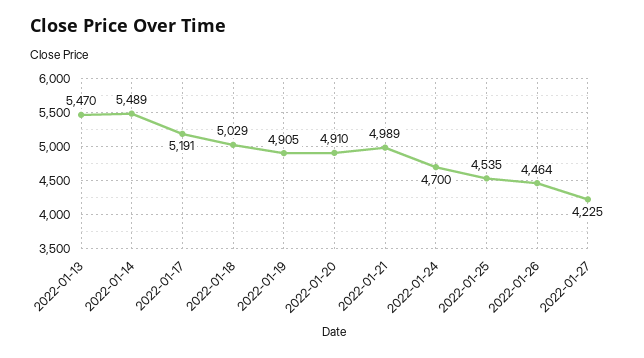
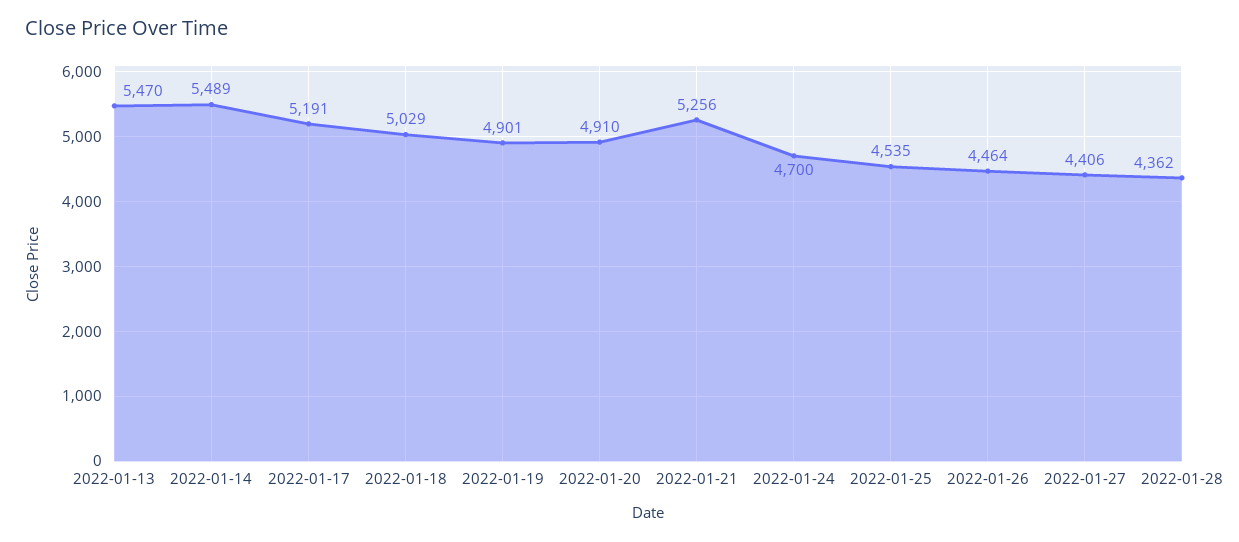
2022-01-19: 4905 -> 4901
2022-01-21: 4989 -> 5256
2022-01-27: 4225 -> 4406
2022-01-28: none -> 4362

